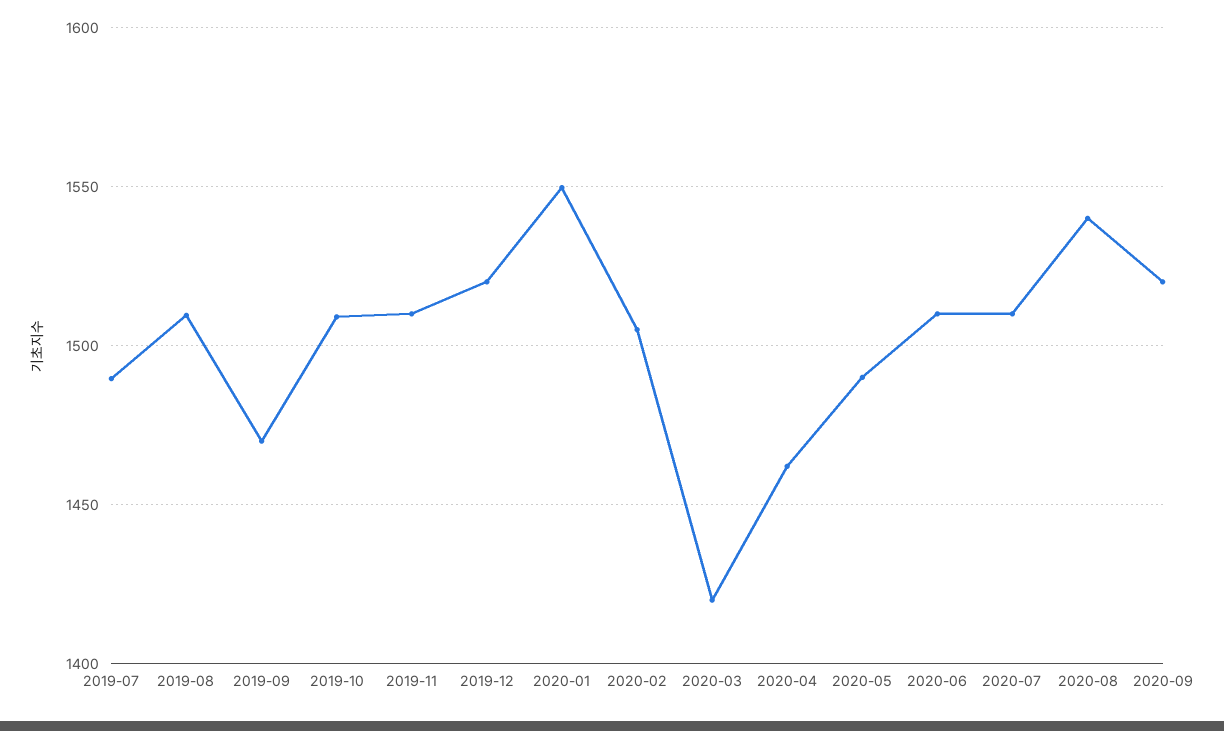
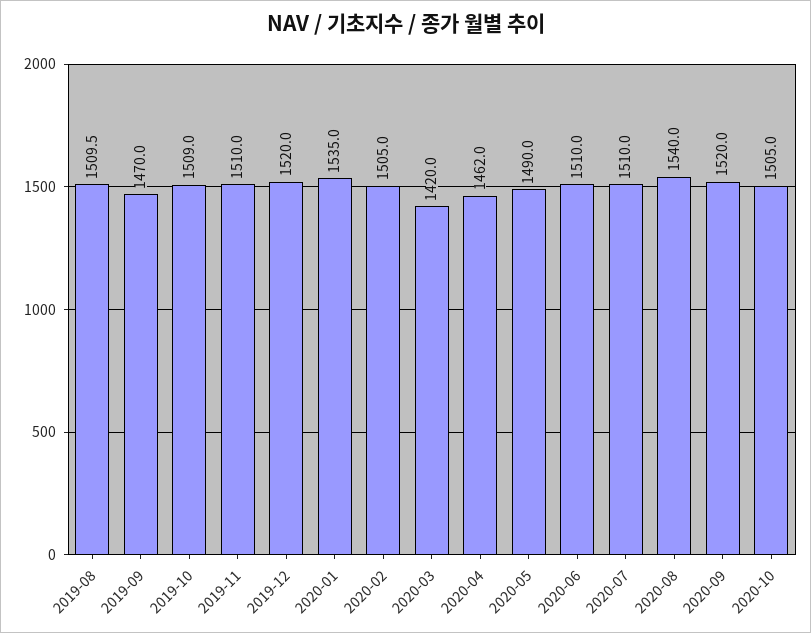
2019-07: 1490 -> none
2020-01: 1550 -> 1535
2020-10: none -> 1505

